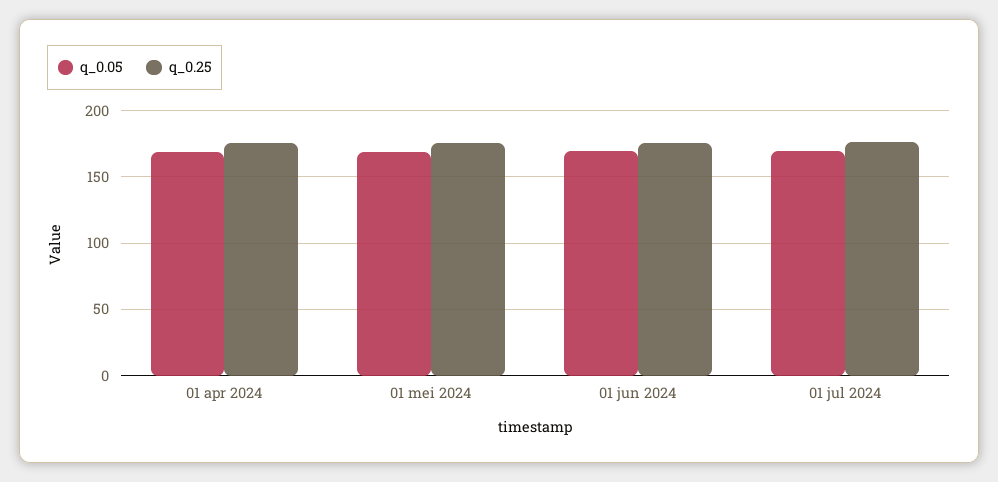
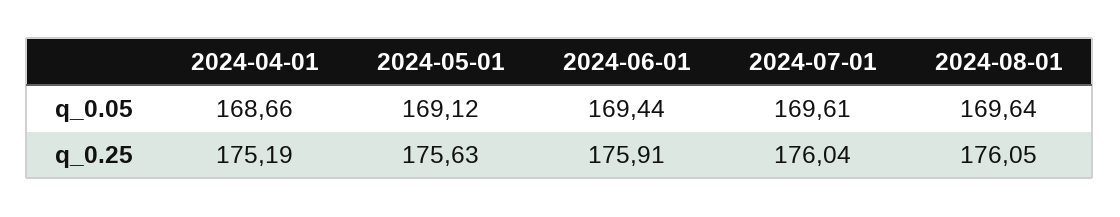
q_0.05, 2024-08-01: none -> 169.64
q_0.25, 2024-08-01: none -> 176.05

